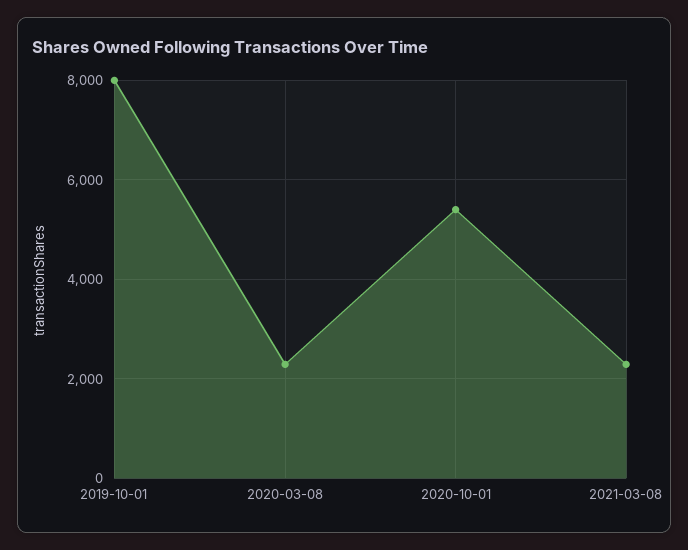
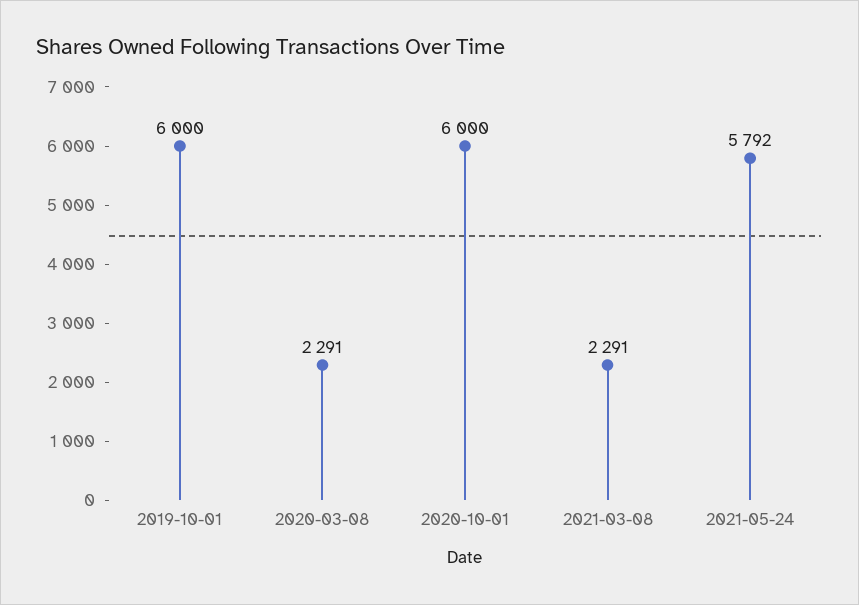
2019-10-01: 8000 -> 6000
2020-10-01: 5400 -> 6000
2021-05-24: none -> 5792

